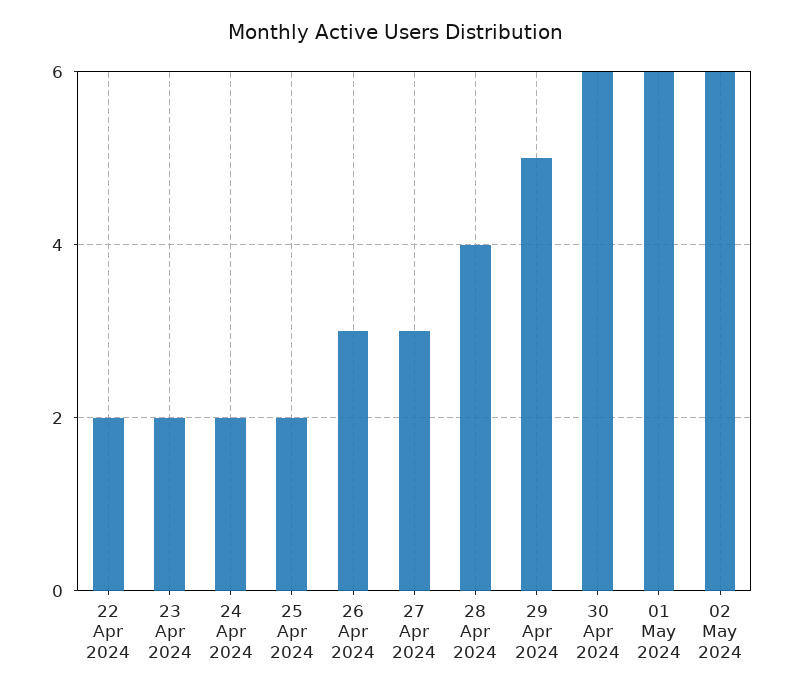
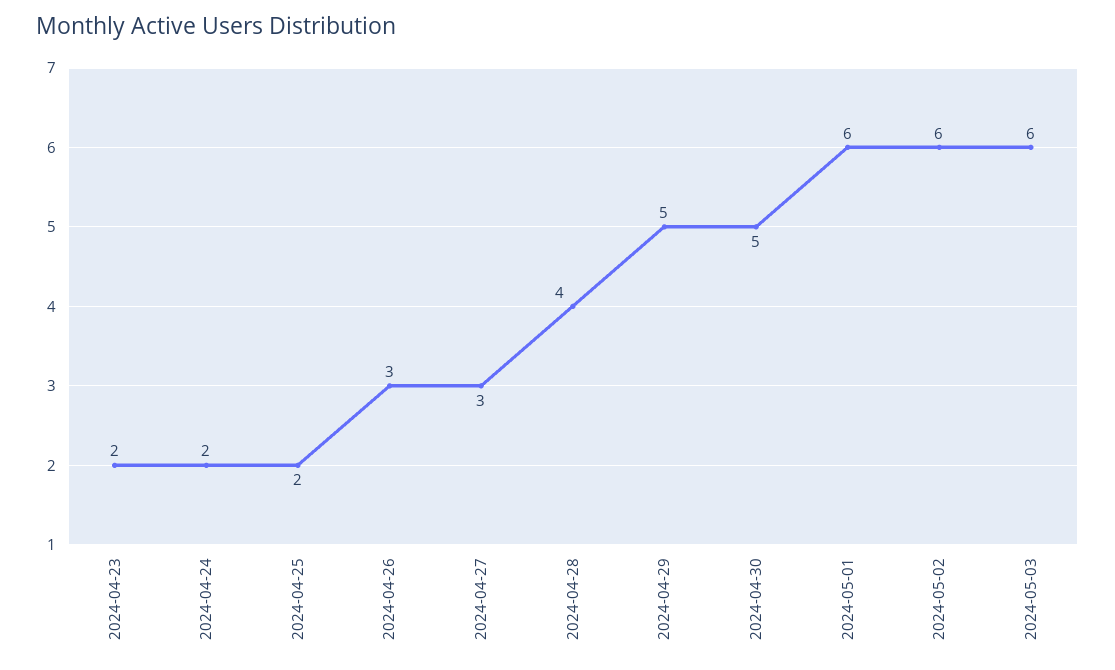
22 Apr 2024: 2 -> none
30 Apr 2024: 6 -> 5
2024-05-03: none -> 6

